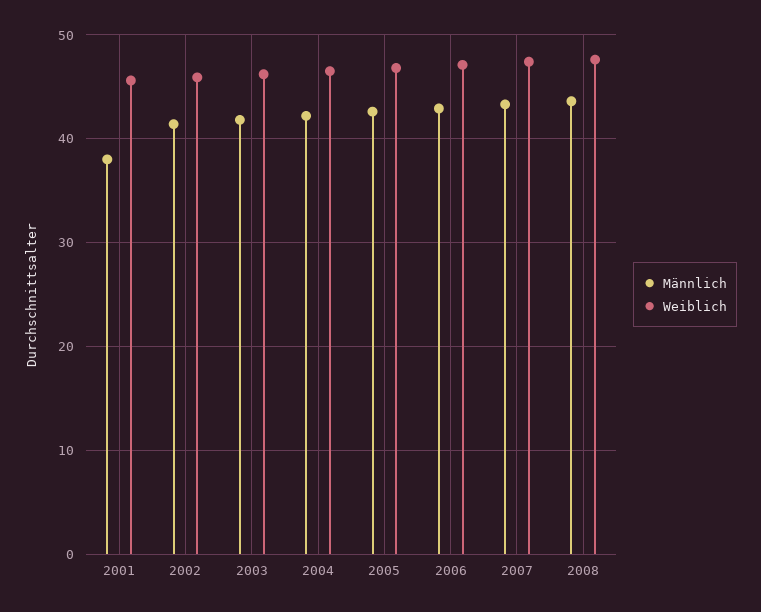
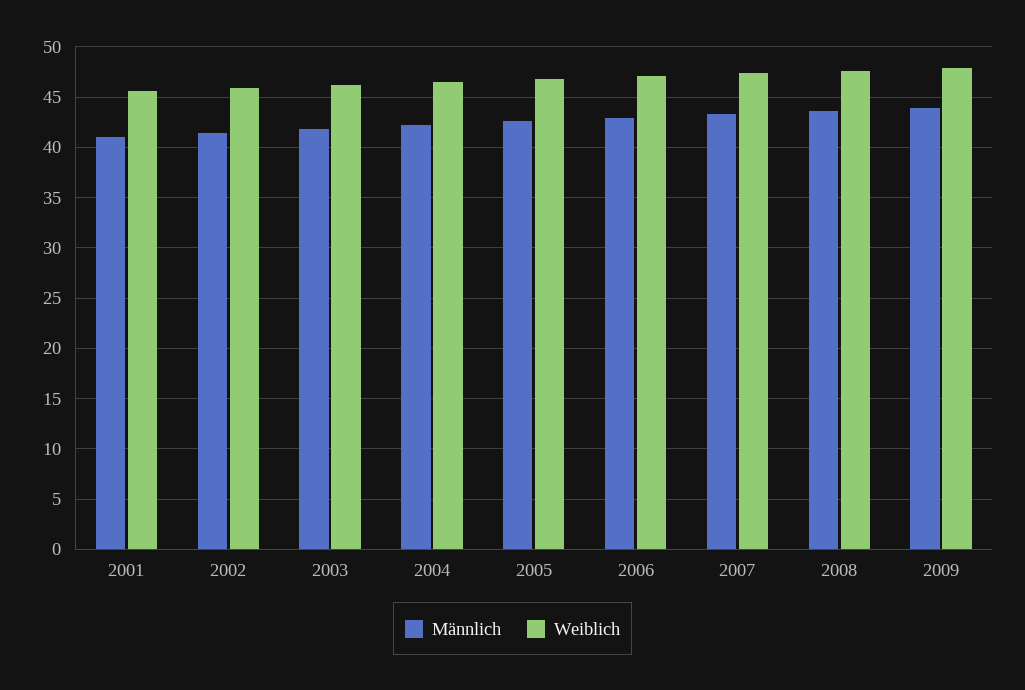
Männlich, 2001: 38 -> 41
Männlich, 2009: none -> 44
Weiblich, 2009: none -> 48

